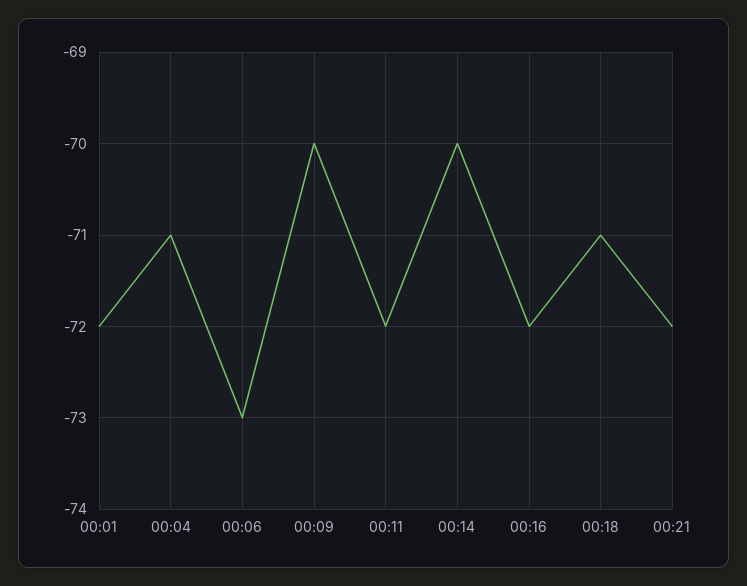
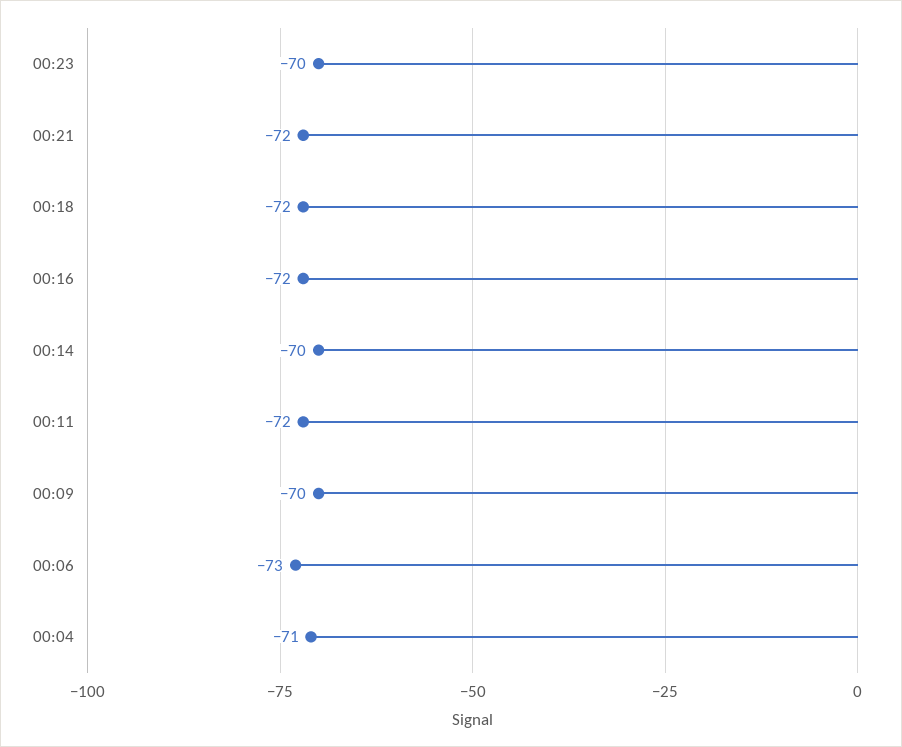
00:01: -72 -> none
00:18: -71 -> -72
00:23: none -> -70

